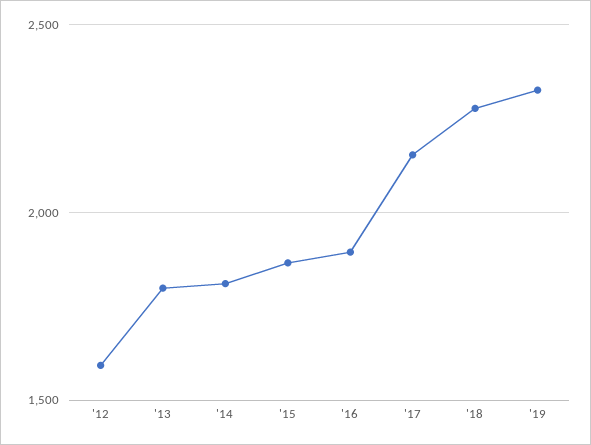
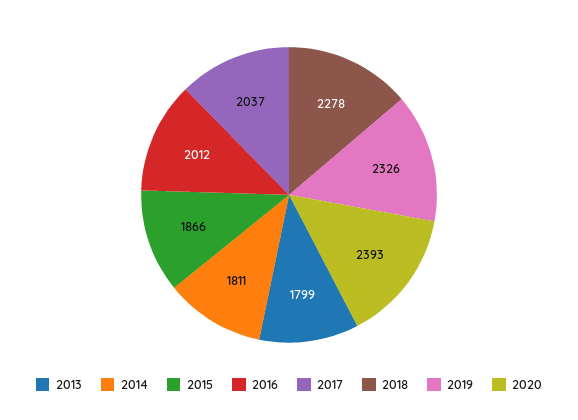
'12: 1600 -> none
'16: 1900 -> 2012
'17: 2150 -> 2037
2020: none -> 2393

